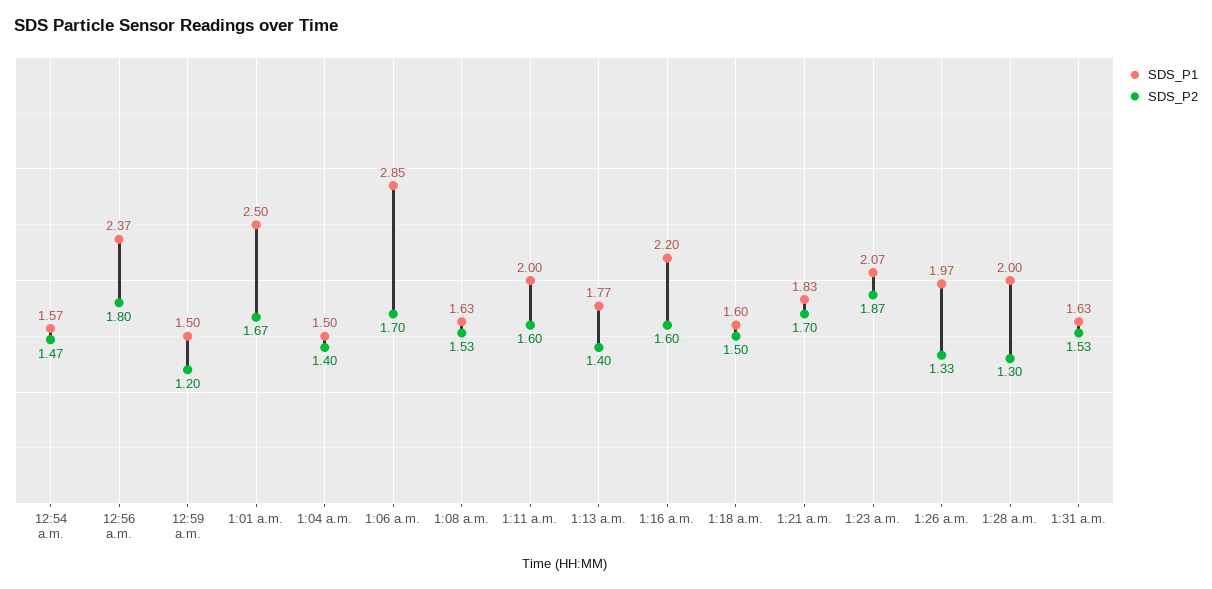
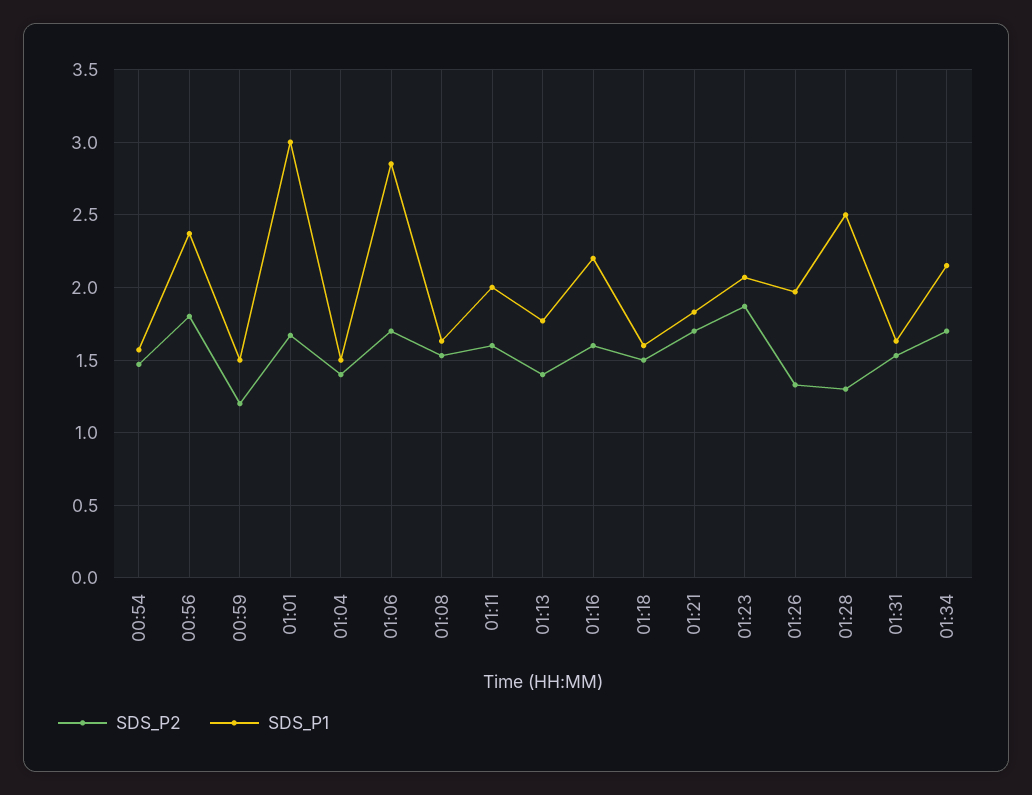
SDS_P1, 1:01 a.m.: 2.5 -> 3
SDS_P1, 1:28 a.m.: 2 -> 2.5
SDS_P2, 01:34: none -> 1.7
SDS_P1, 01:34: none -> 2.15

